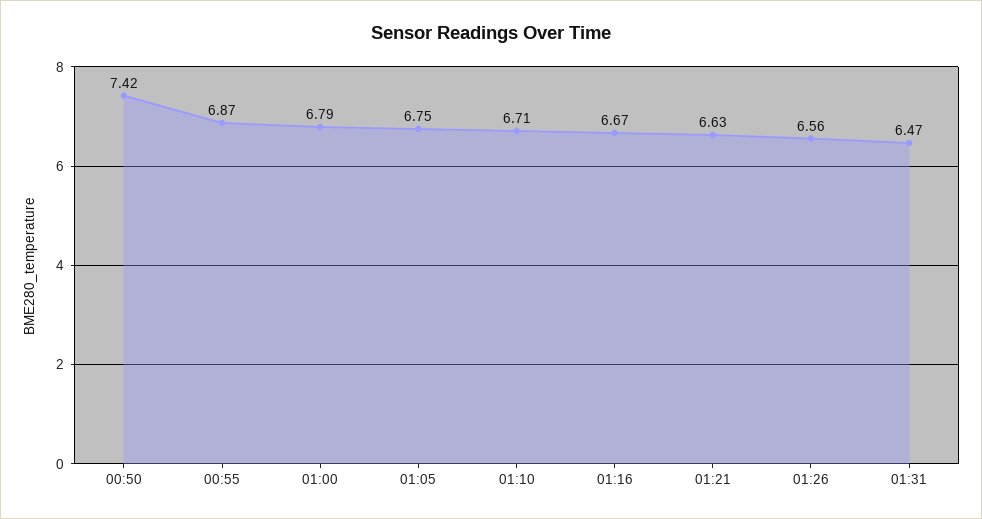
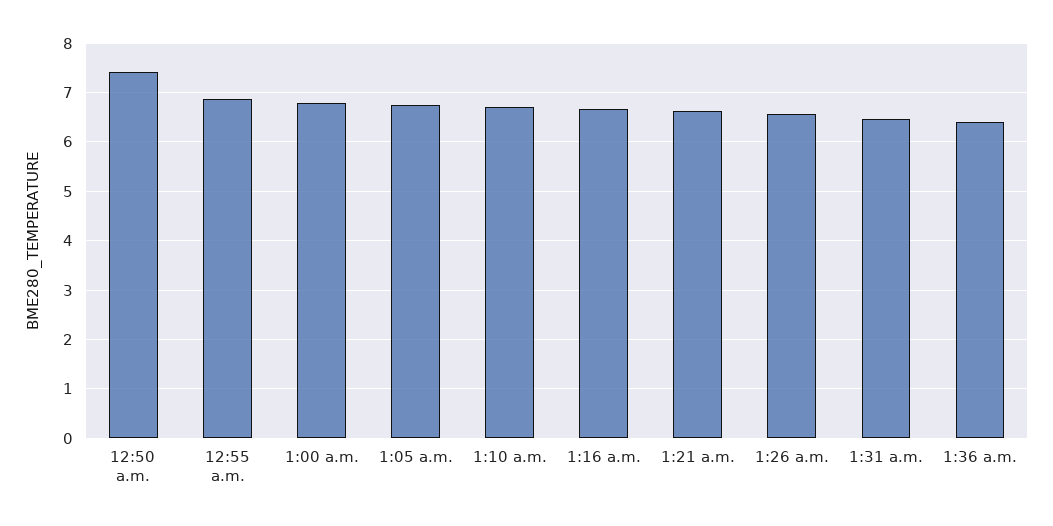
1:36 a.m.: none -> 6.4

